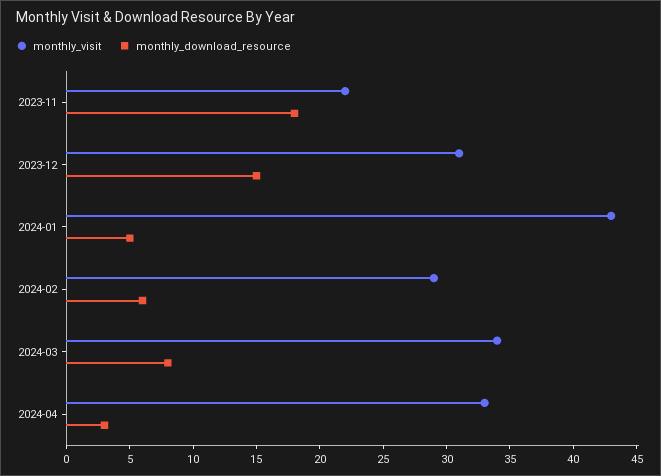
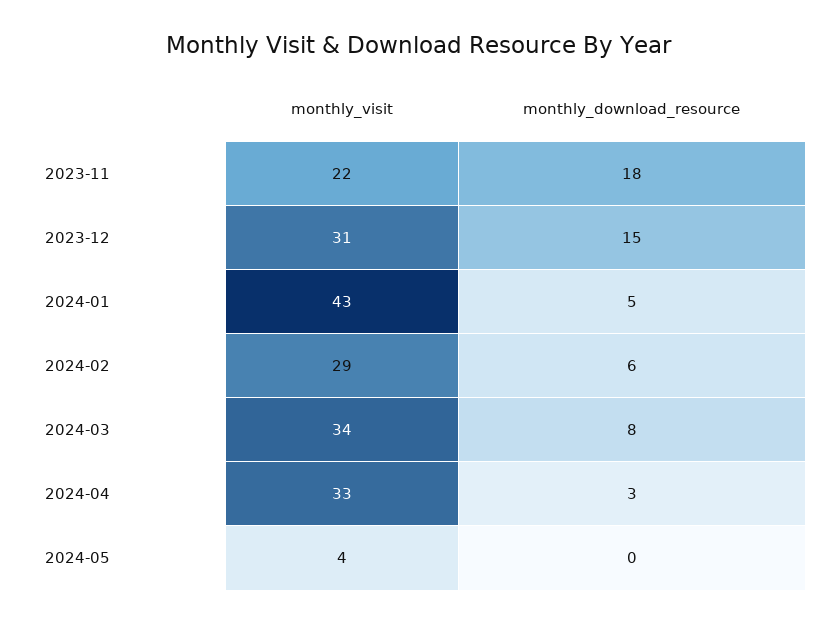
monthly_visit, 2024-05: none -> 4
monthly_download_resource, 2024-05: none -> 0

